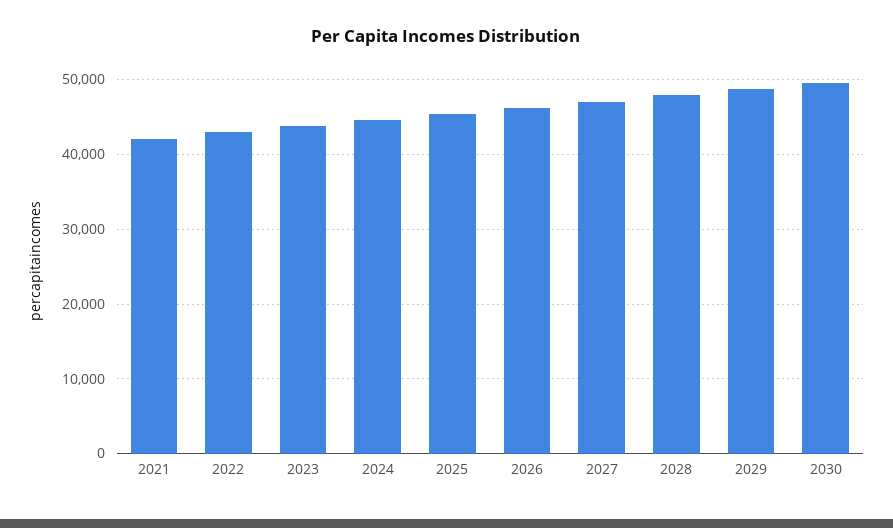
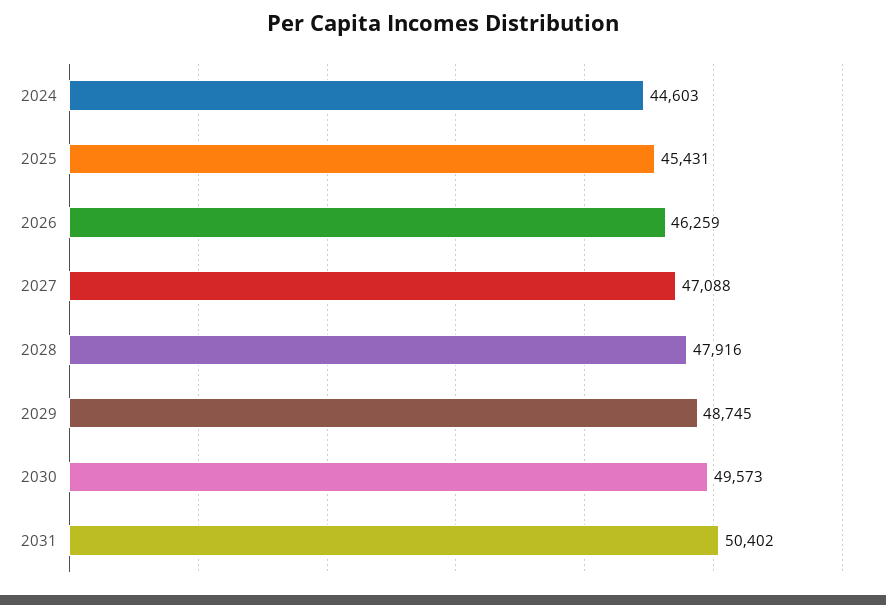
2021: 42000 -> none
2022: 43000 -> none
2023: 44000 -> none
2031: none -> 50402

